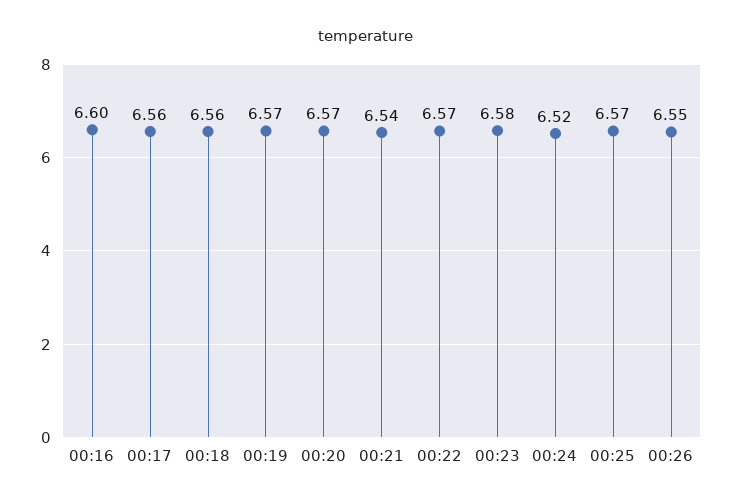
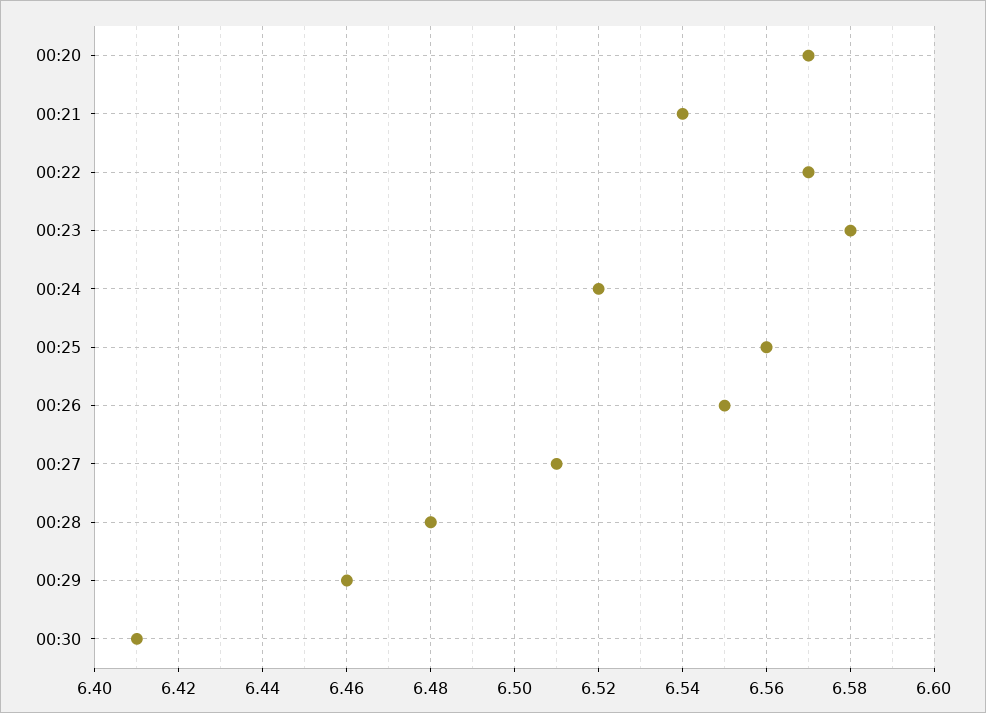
00:16: 6.6 -> none
00:17: 6.56 -> none
00:18: 6.56 -> none
00:19: 6.57 -> none
00:25: 6.57 -> 6.56
00:27: none -> 6.51
00:28: none -> 6.48
00:29: none -> 6.46
00:30: none -> 6.41

